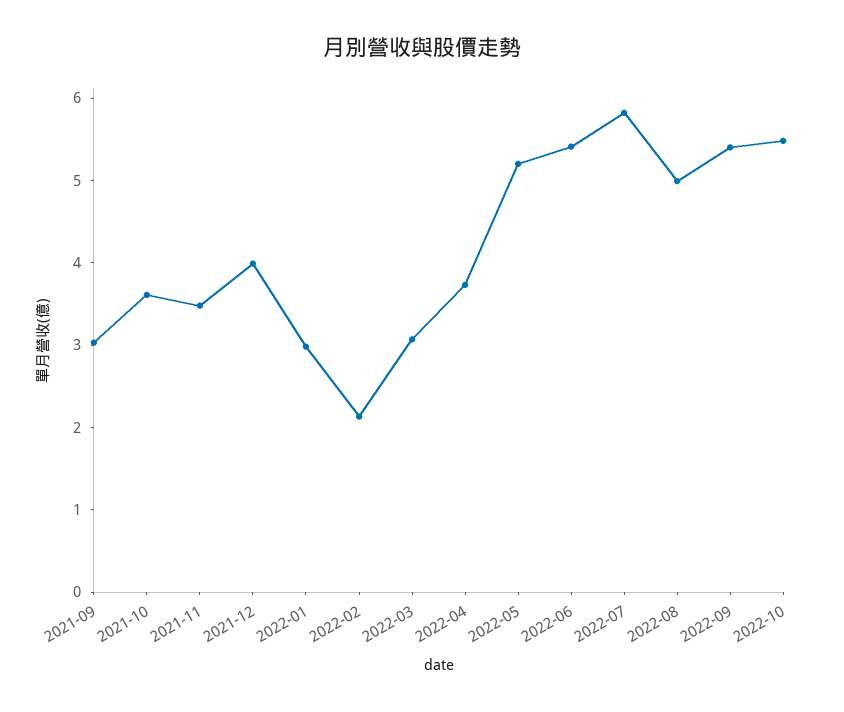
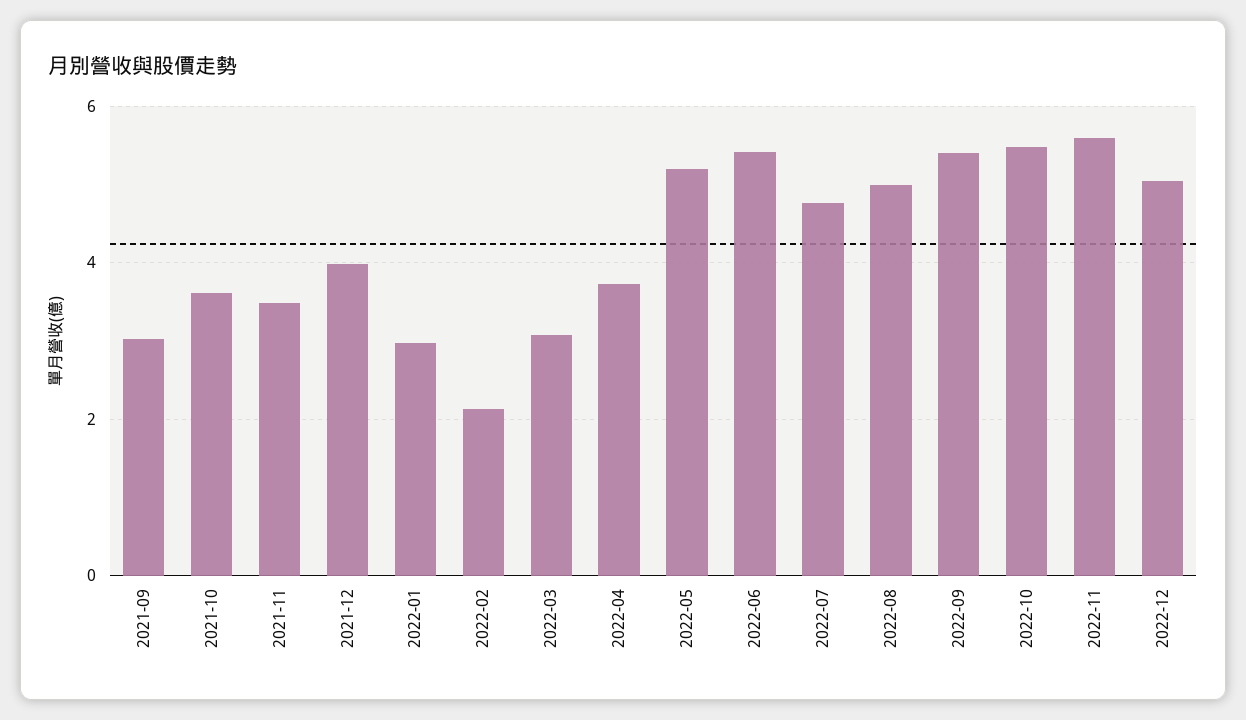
2022-07: 5.8 -> 4.8
2022-11: none -> 5.6
2022-12: none -> 5

